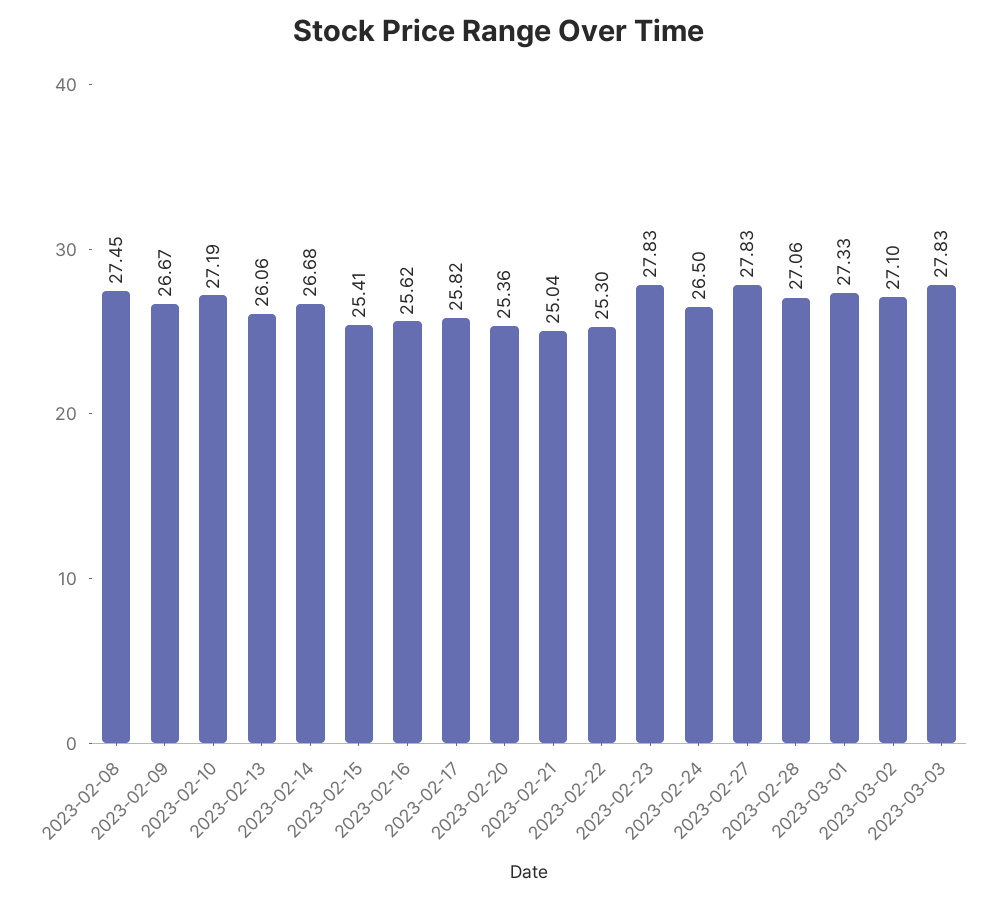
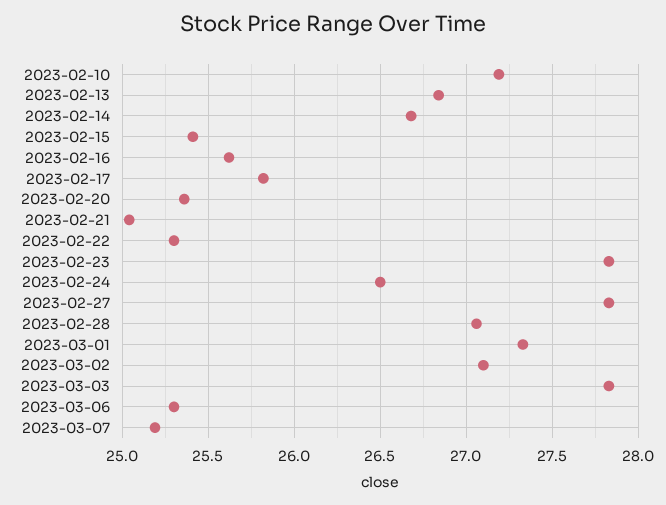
2023-02-08: 27.45 -> none
2023-02-09: 26.67 -> none
2023-02-13: 26.06 -> 26.85
2023-03-06: none -> 25.3
2023-03-07: none -> 25.2

